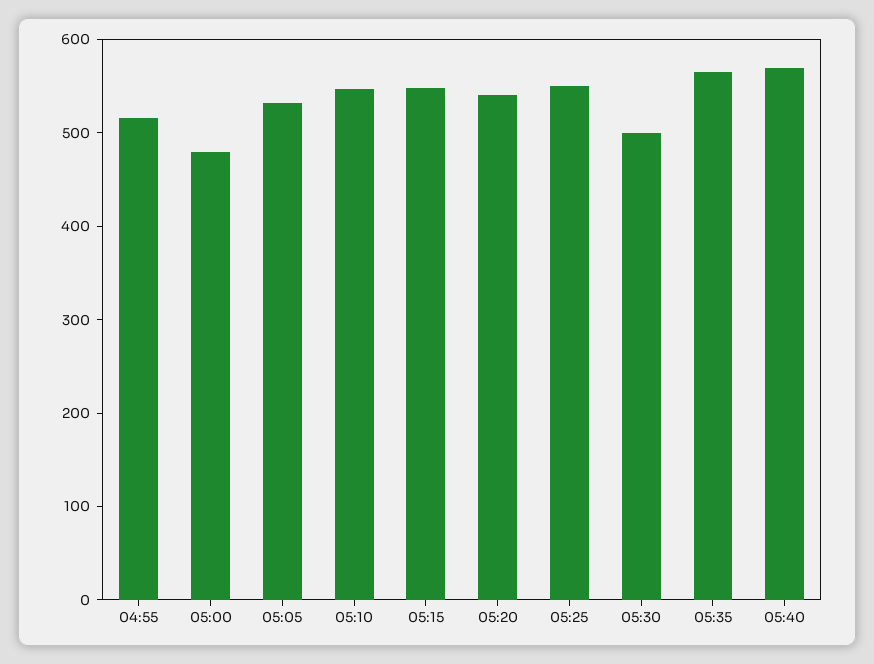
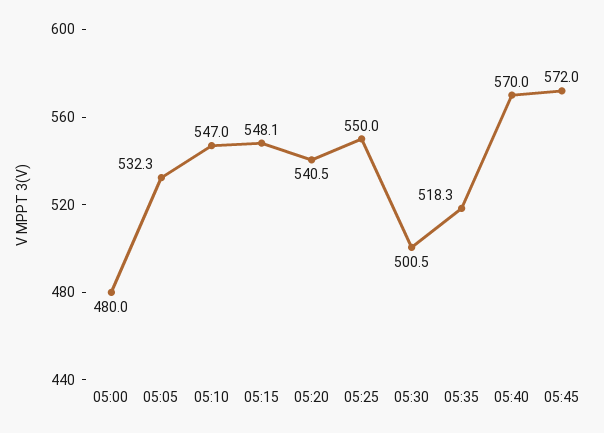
04:55: 520 -> none
05:35: 560 -> 518.3
05:45: none -> 572

